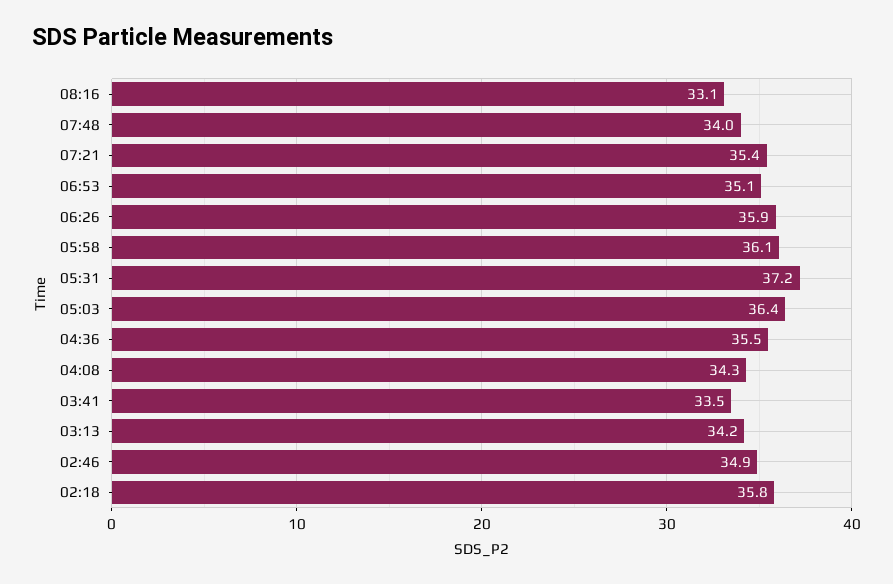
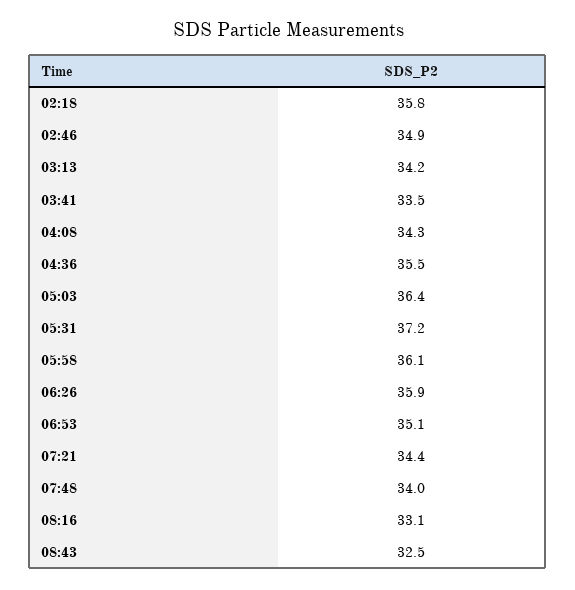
07:21: 35.4 -> 34.4
08:43: none -> 32.5

